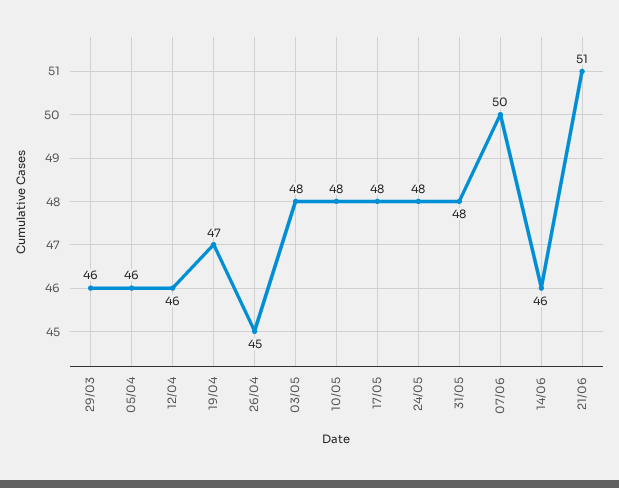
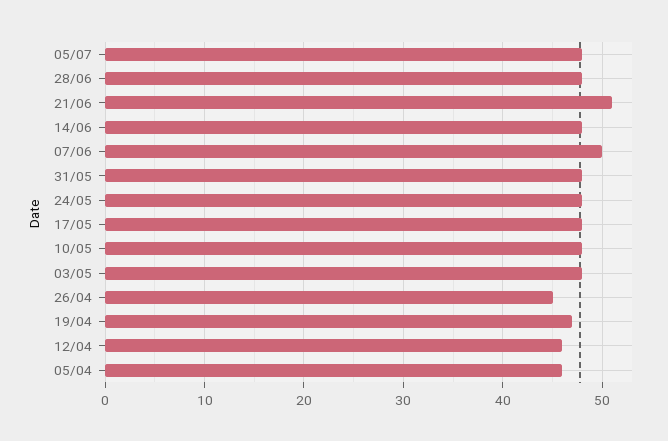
29/03: 46 -> none
14/06: 46 -> 48
05/07: none -> 48
28/06: none -> 48

